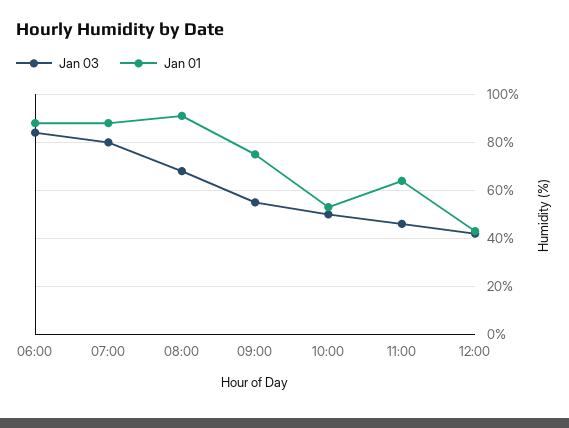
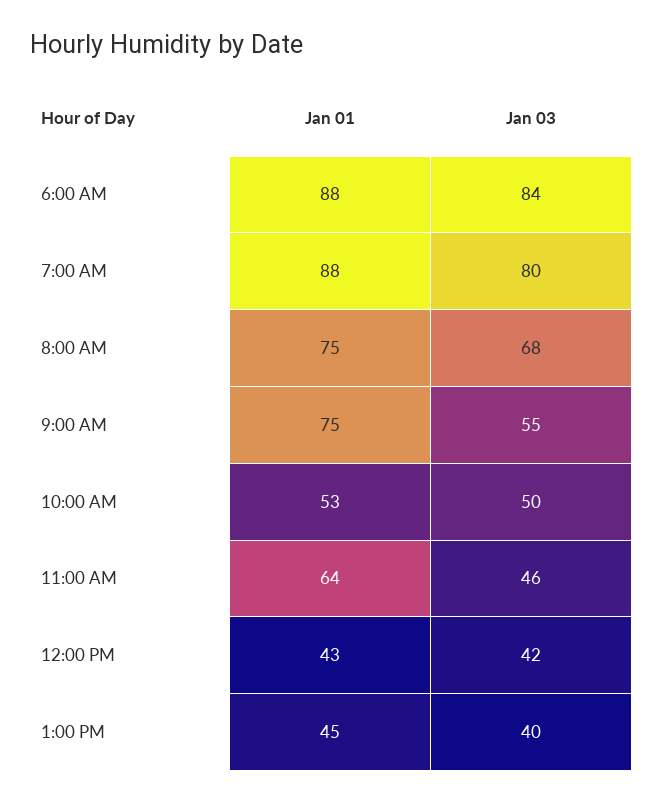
Jan 01, 08:00: 90 -> 75
Jan 01, 1:00 PM: none -> 45
Jan 03, 1:00 PM: none -> 40

